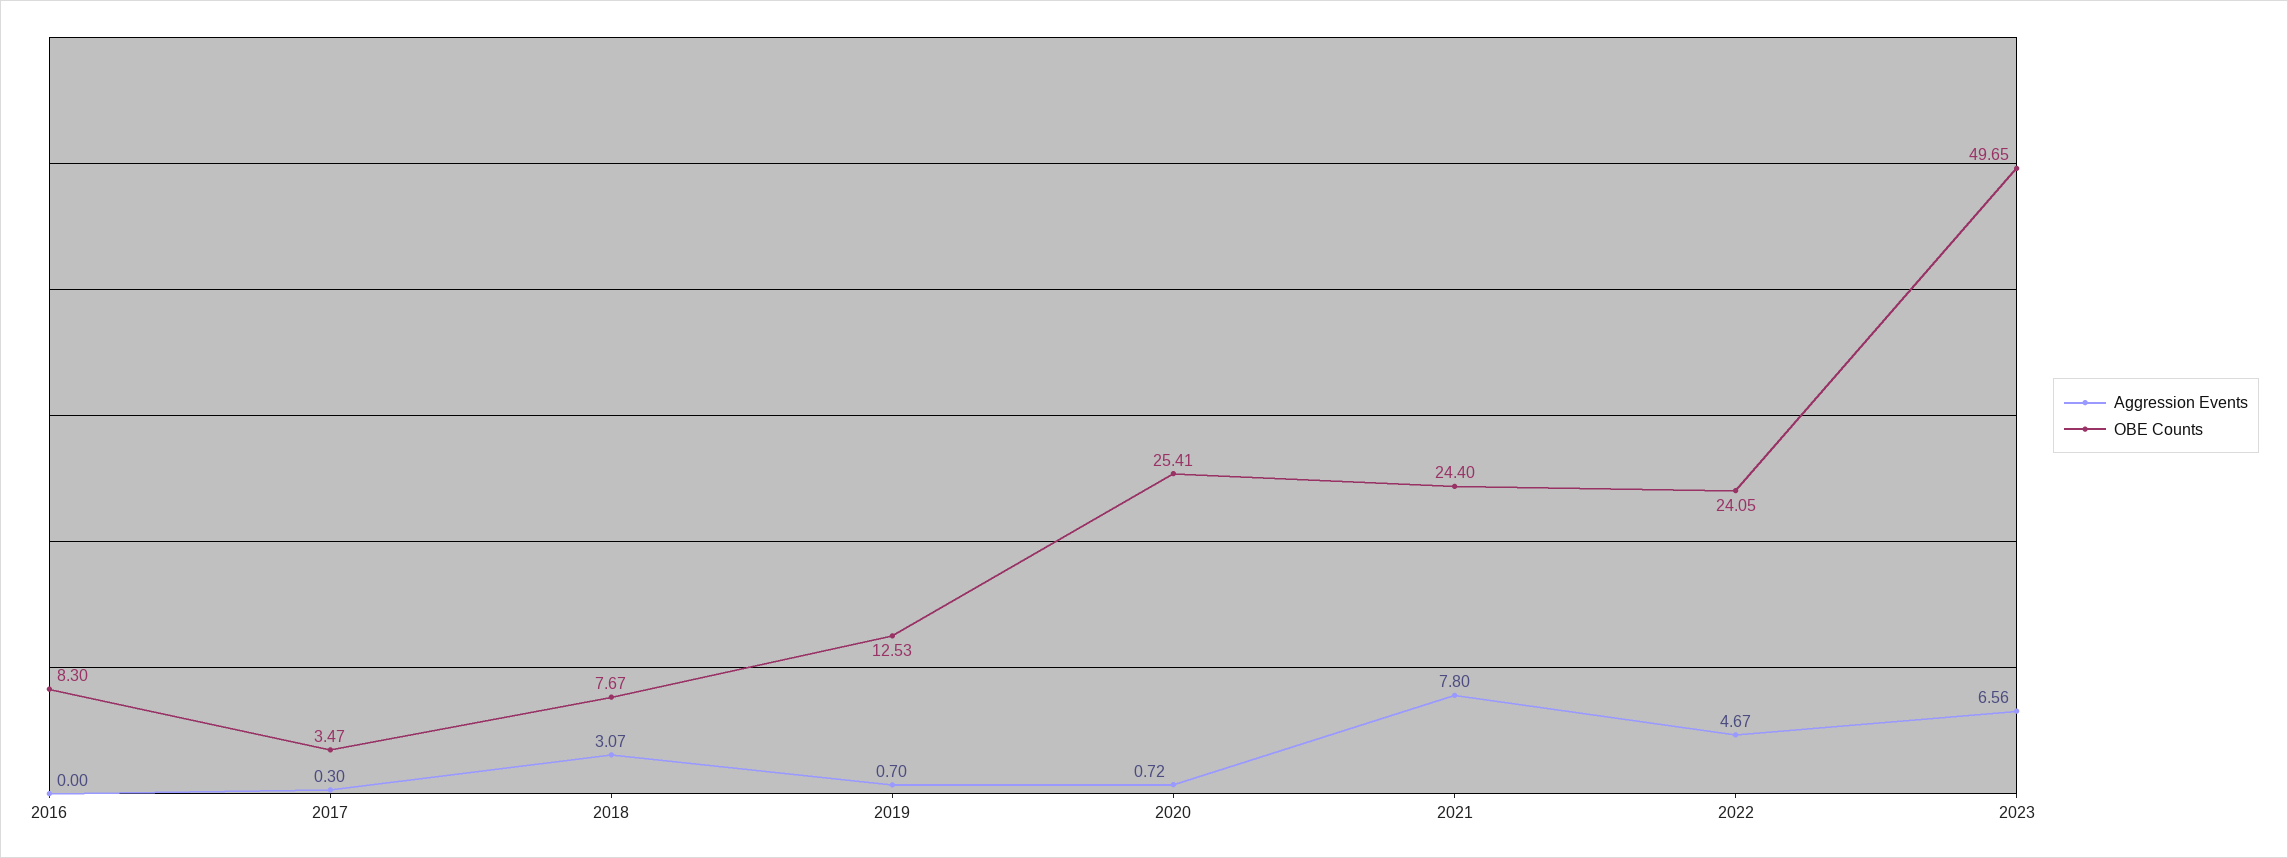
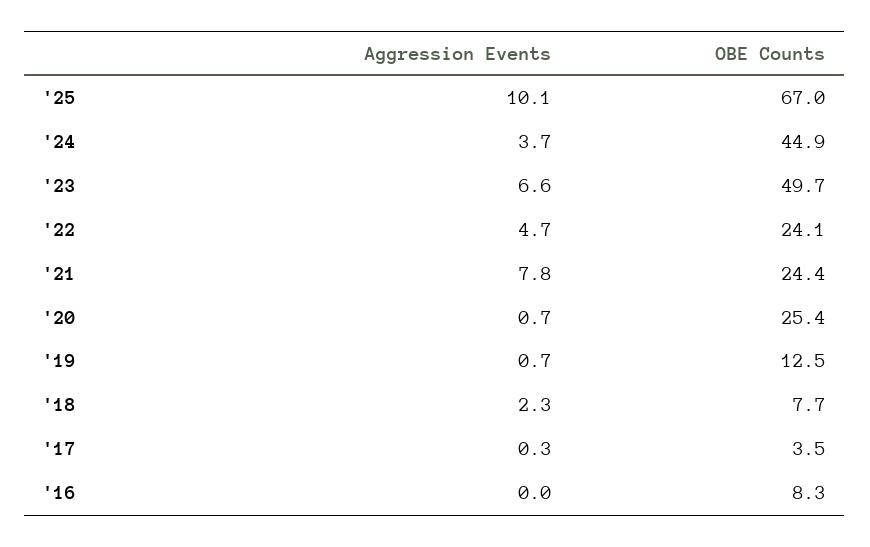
Aggression Events, 2018: 3.07 -> 2.3
Aggression Events, '25: none -> 10.1
OBE Counts, '25: none -> 67
Aggression Events, '24: none -> 3.7
OBE Counts, '24: none -> 44.9

